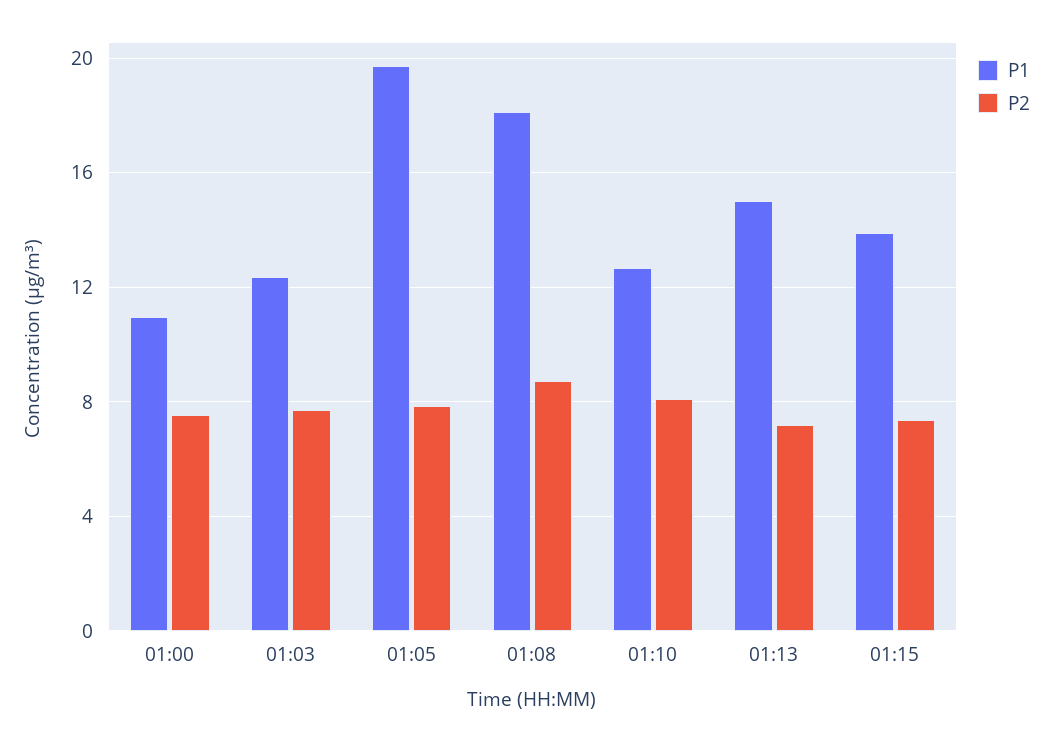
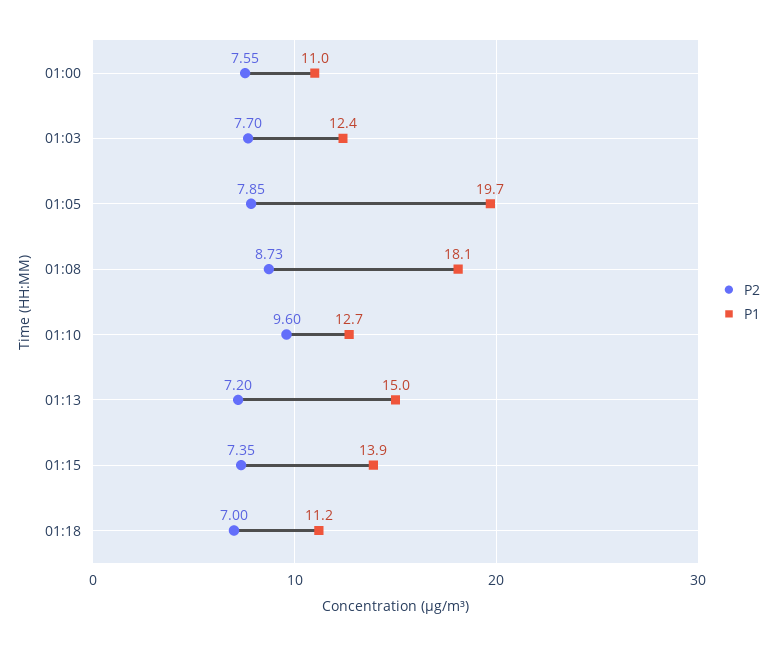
P2, 01:10: 8 -> 9.6
P2, 01:18: none -> 7
P1, 01:18: none -> 11.2

